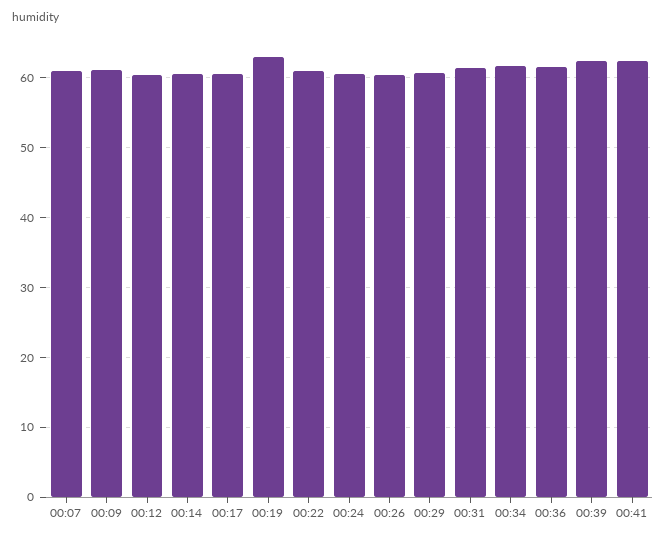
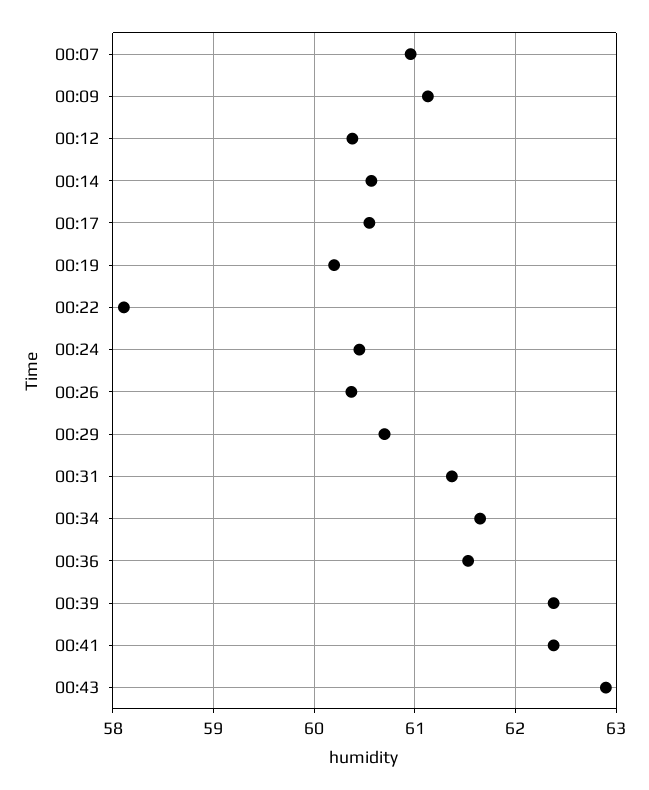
00:19: 63 -> 60.2
00:22: 61 -> 58.1
00:43: none -> 62.9

